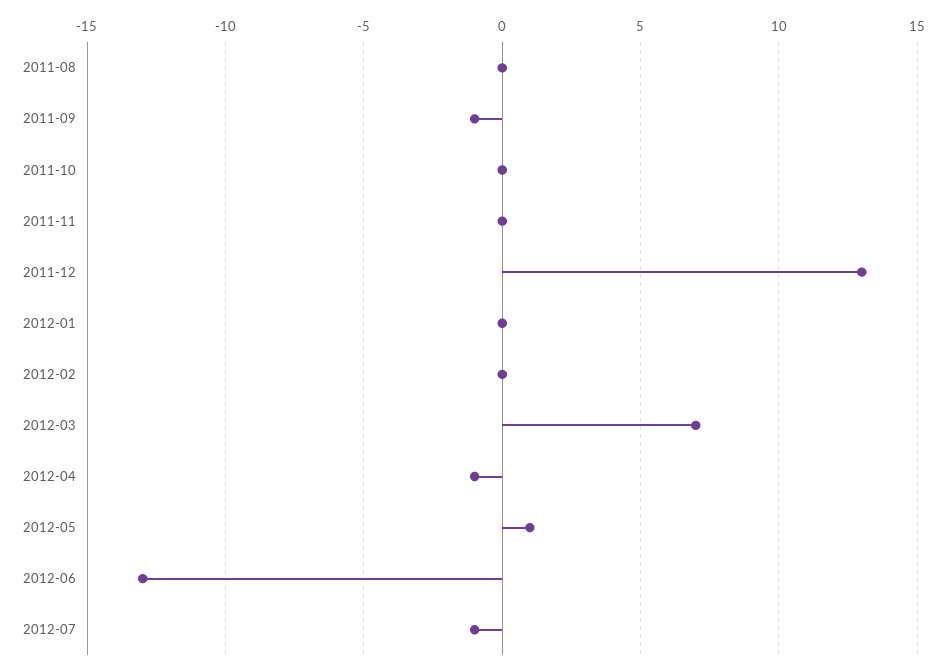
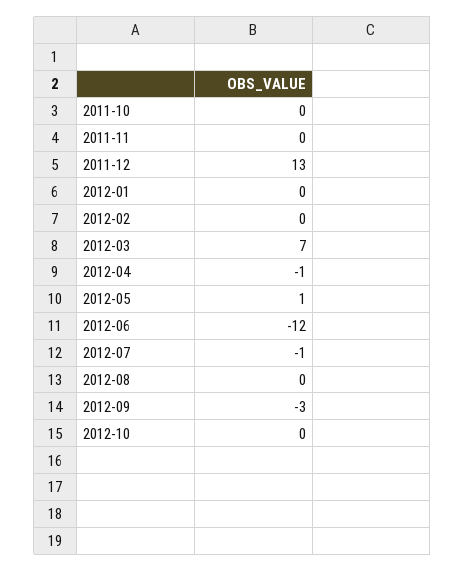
2011-08: 0 -> none
2011-09: -1 -> none
2012-06: -13 -> -12
2012-08: none -> 0
2012-09: none -> -3
2012-10: none -> 0

